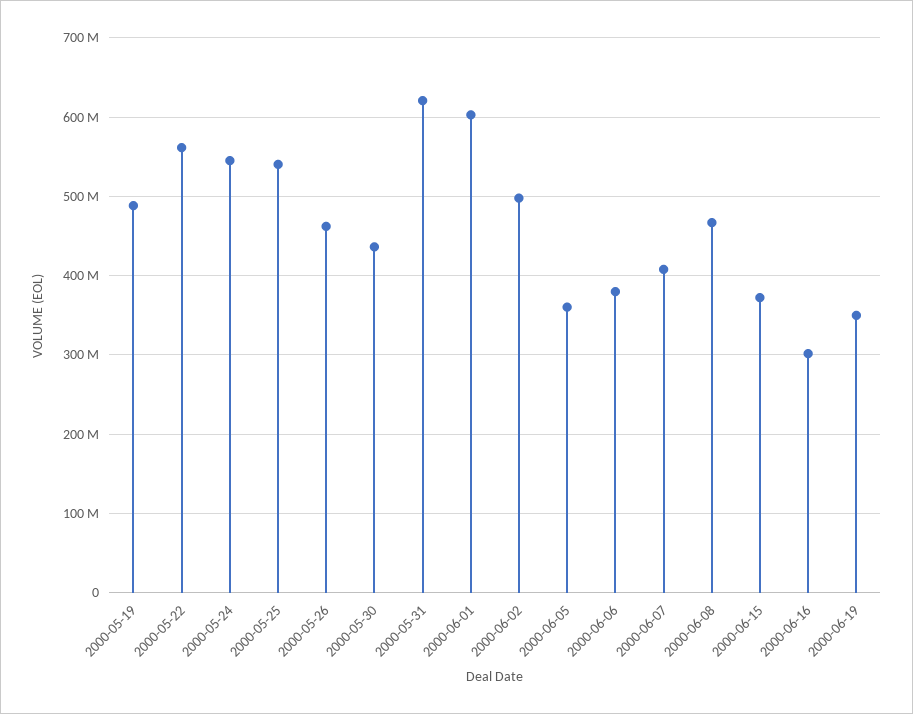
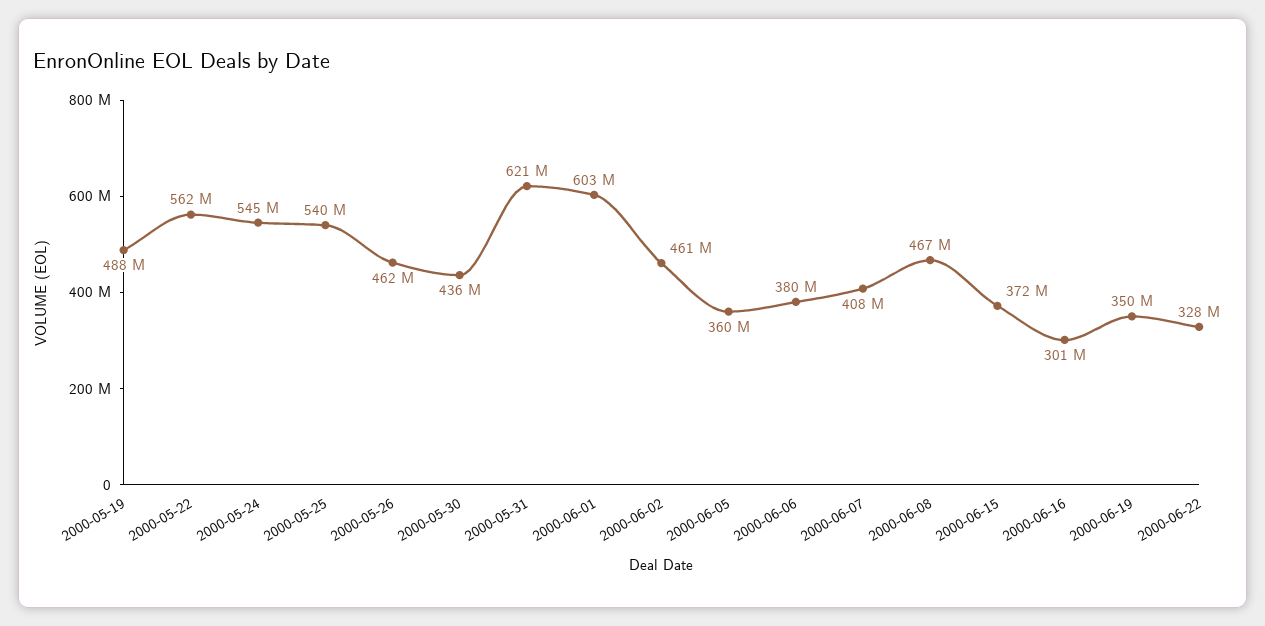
2000-06-02: 500000000 -> 461000000
2000-06-22: none -> 328000000

